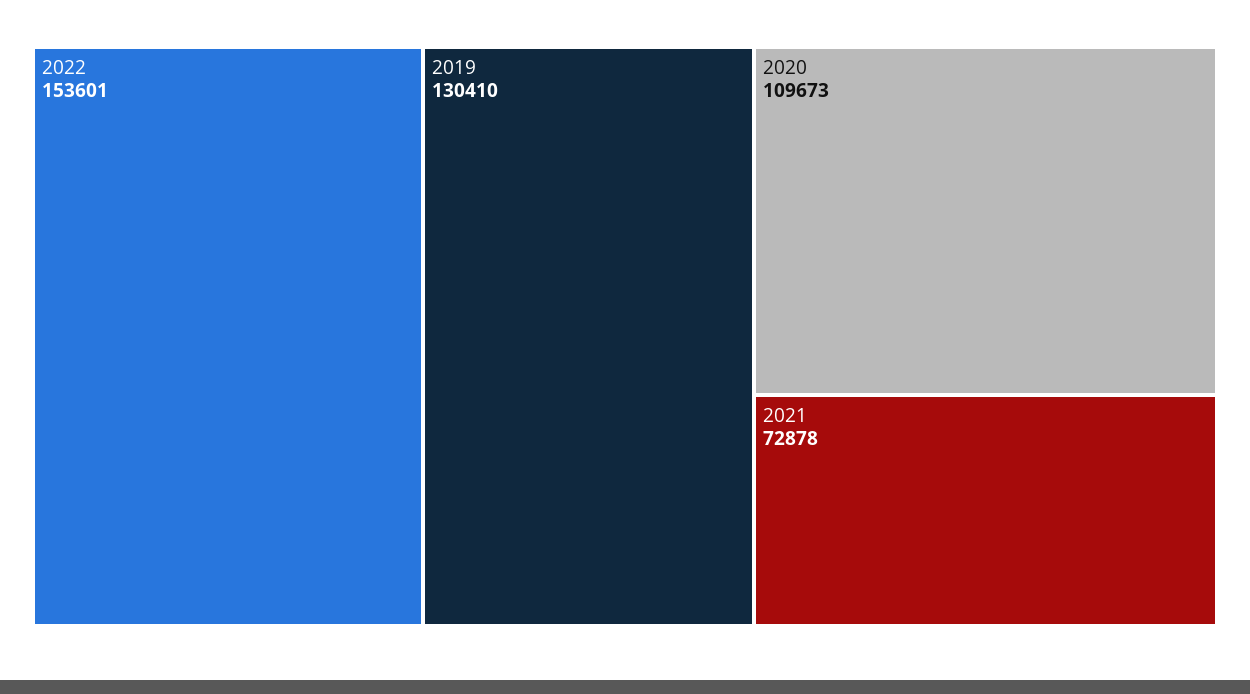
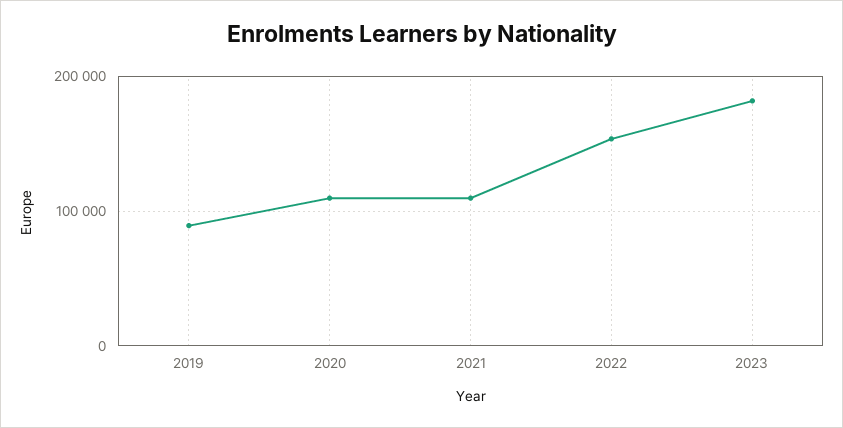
2019: 130410 -> 90000
2021: 72878 -> 110000
2023: none -> 180000

